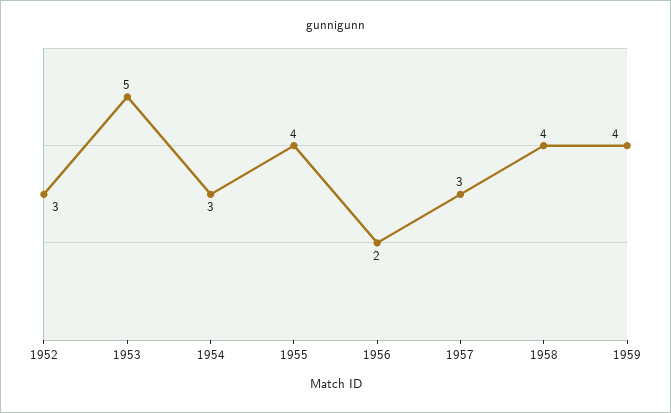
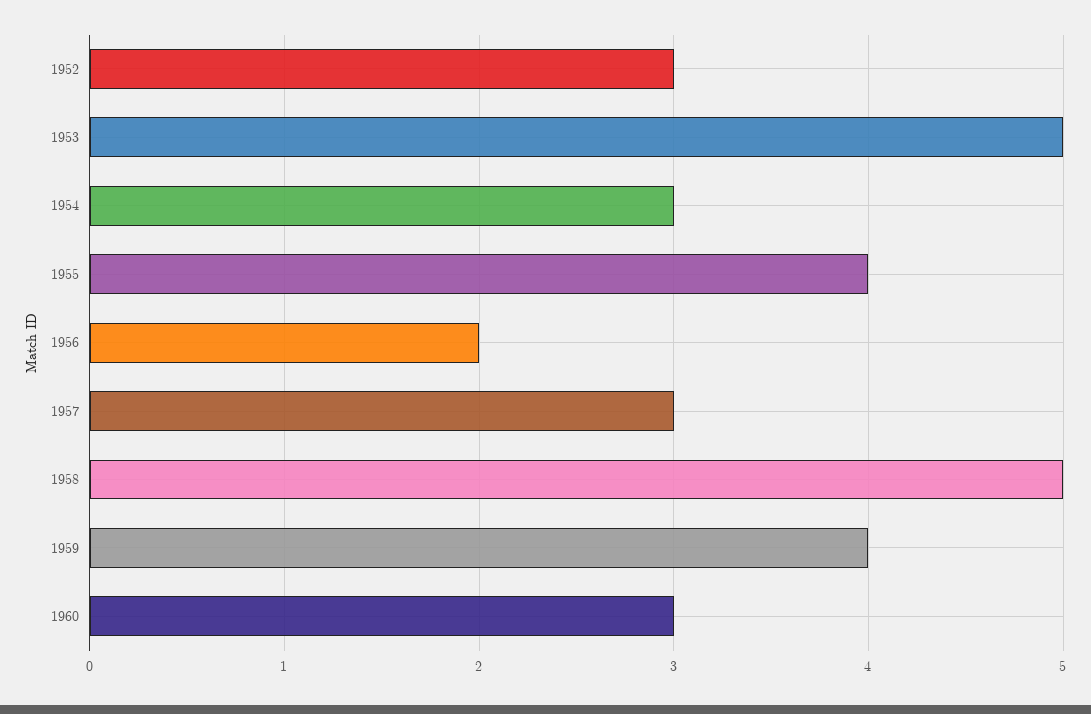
1958: 4 -> 5
1960: none -> 3

